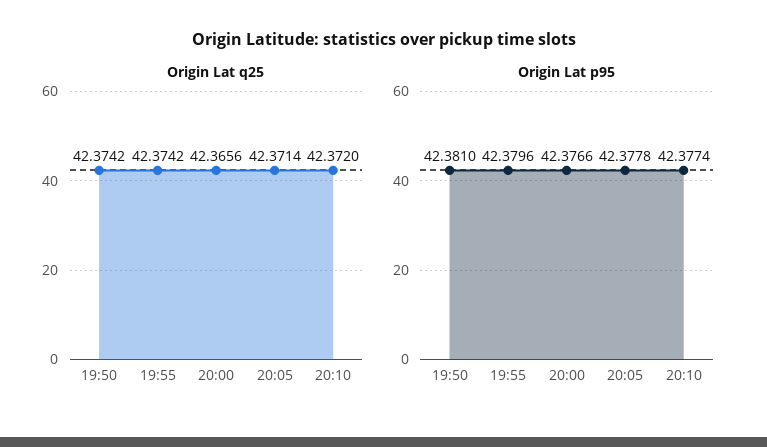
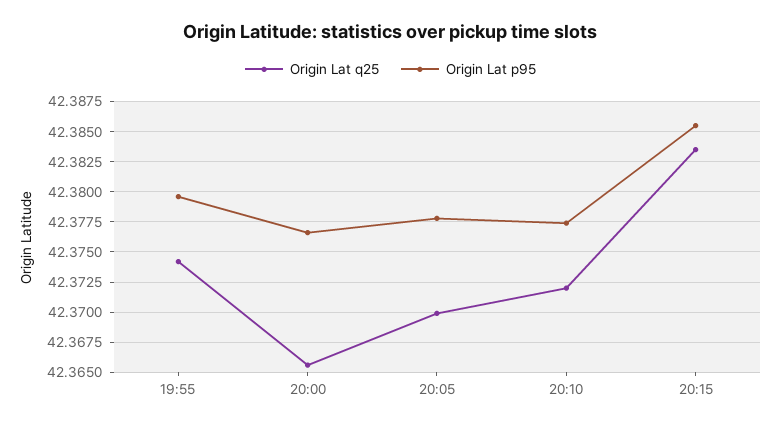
Origin Lat q25, 19:50: 42.3742 -> none
Origin Lat q25, 20:05: 42.3714 -> 42.37
Origin Lat p95, 19:50: 42.381 -> none
Origin Lat q25, 20:15: none -> 42.3835
Origin Lat p95, 20:15: none -> 42.3855

